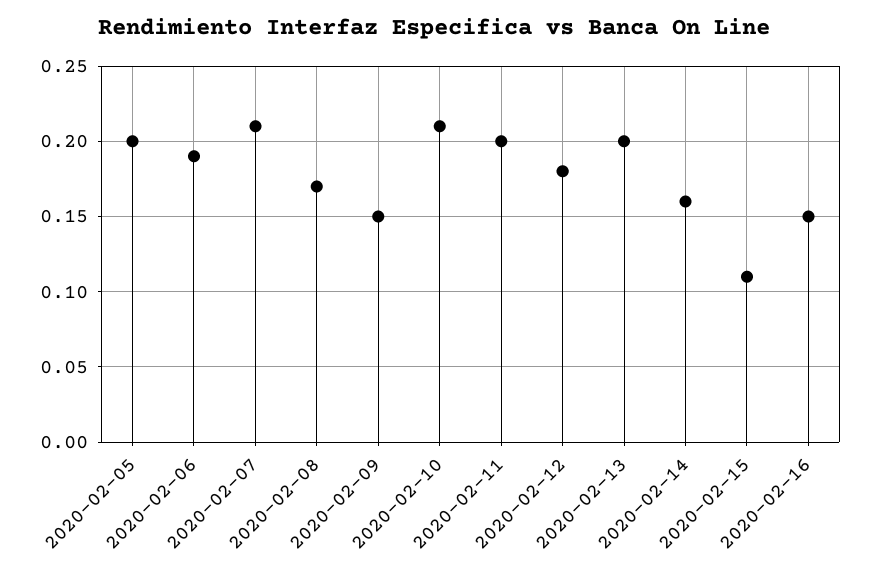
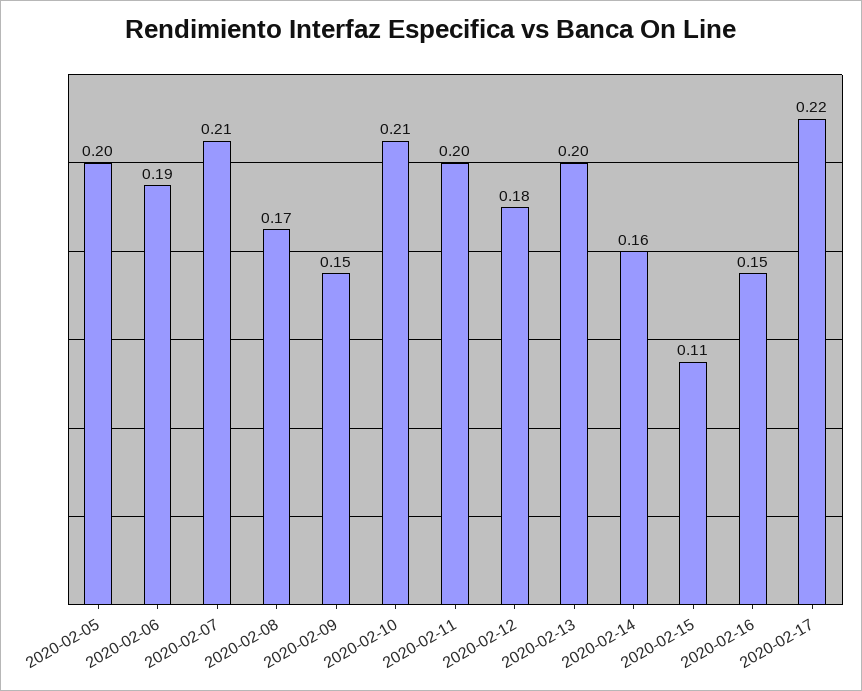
2020-02-17: none -> 0.22

